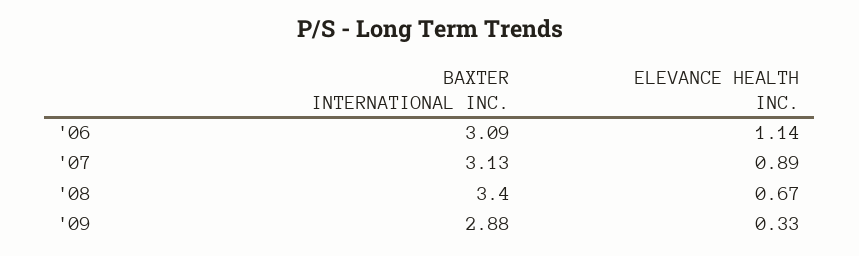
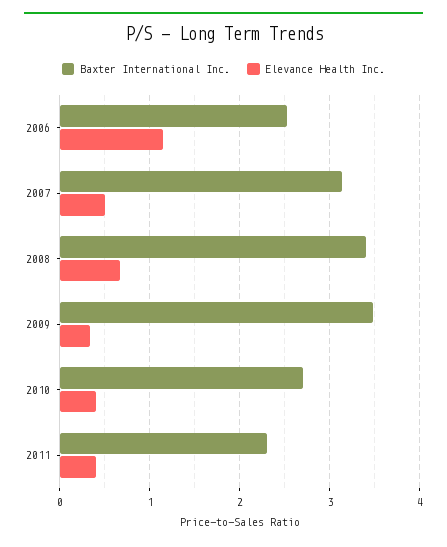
BAXTER INTERNATIONAL INC., '06: 3.09 -> 2.5
ELEVANCE HEALTH INC., '07: 0.89 -> 0.5
BAXTER INTERNATIONAL INC., '09: 2.88 -> 3.5
BAXTER INTERNATIONAL INC., 2010: none -> 2.7
ELEVANCE HEALTH INC., 2010: none -> 0.4
BAXTER INTERNATIONAL INC., 2011: none -> 2.3
ELEVANCE HEALTH INC., 2011: none -> 0.4

